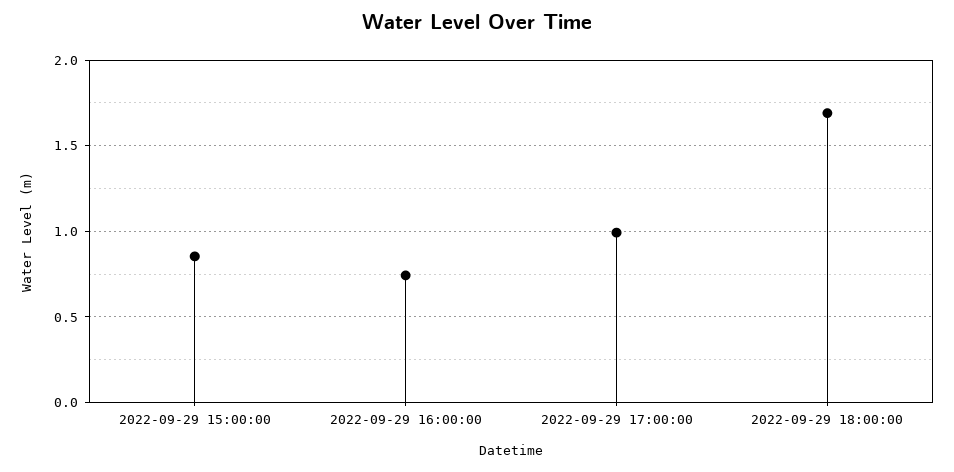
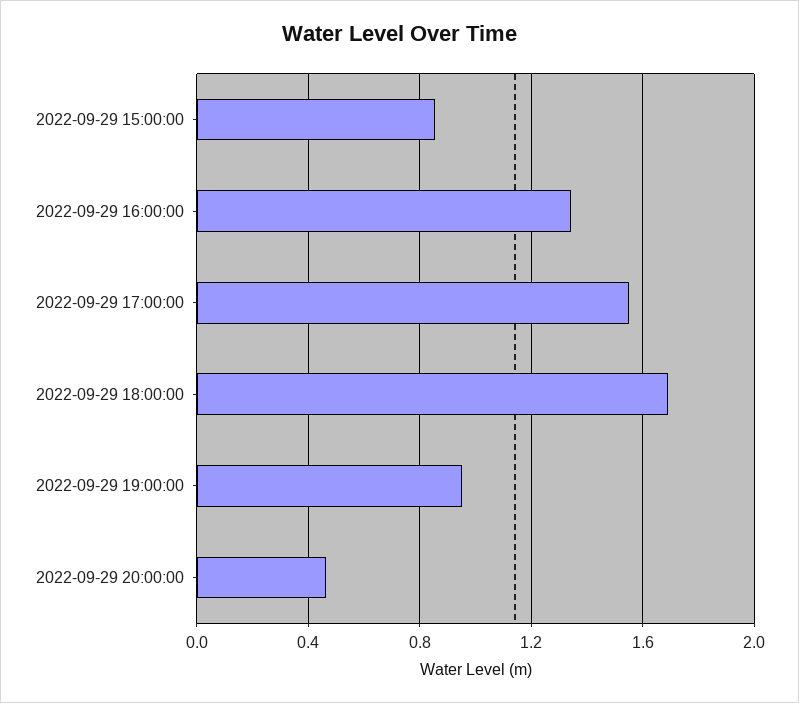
2022-09-29 16:00:00: 0.75 -> 1.35
2022-09-29 17:00:00: 1 -> 1.55
2022-09-29 19:00:00: none -> 0.95
2022-09-29 20:00:00: none -> 0.45

